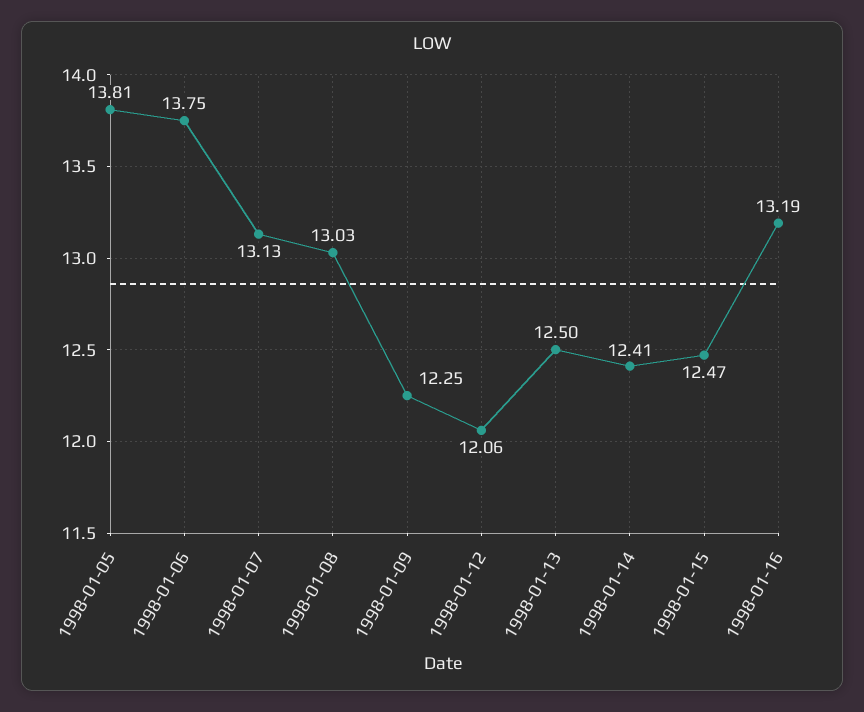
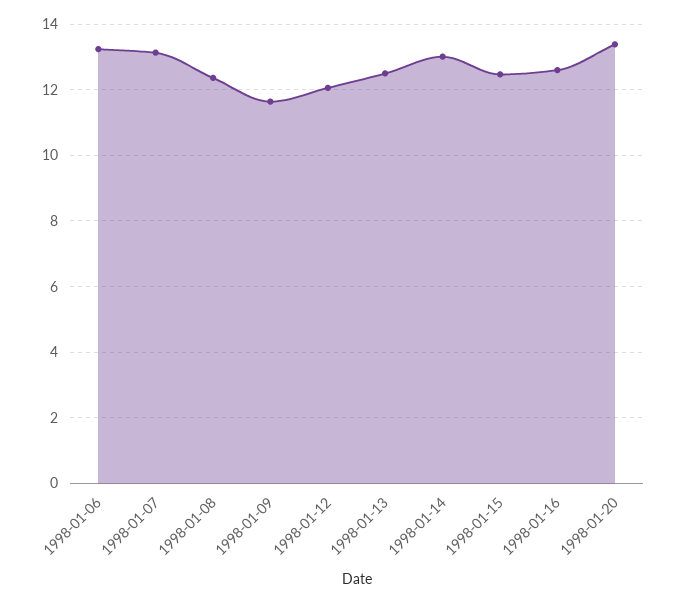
1998-01-05: 13.81 -> none
1998-01-06: 13.75 -> 13.2
1998-01-08: 13.03 -> 12.4
1998-01-09: 12.25 -> 11.6
1998-01-14: 12.41 -> 13
1998-01-16: 13.19 -> 12.6
1998-01-20: none -> 13.4

